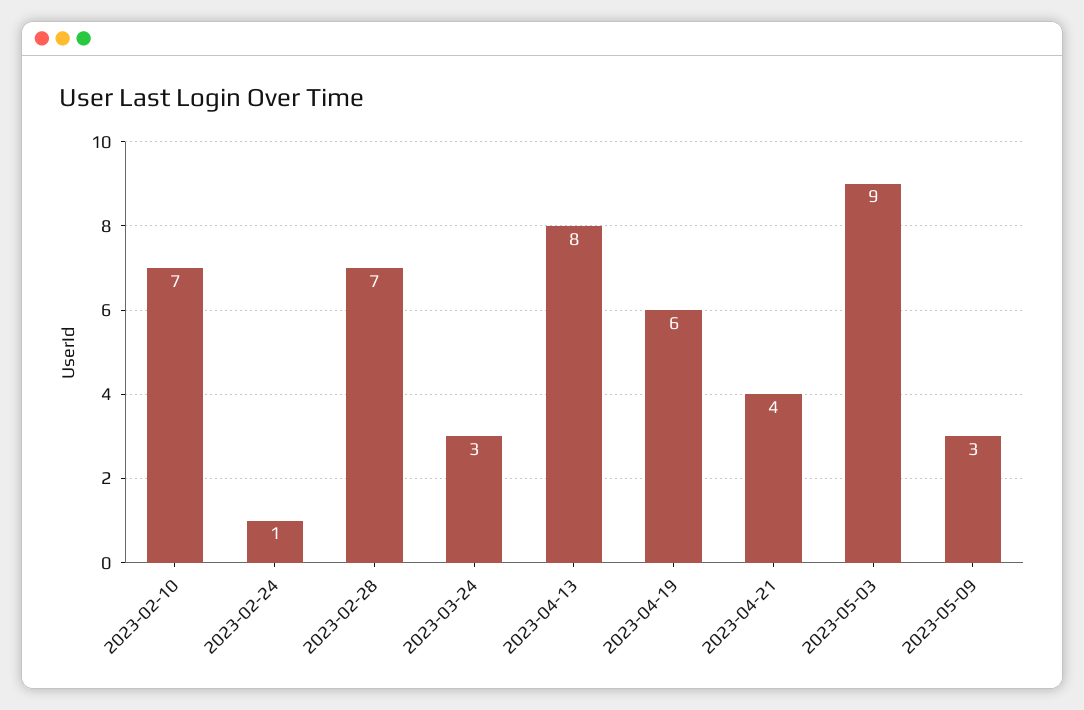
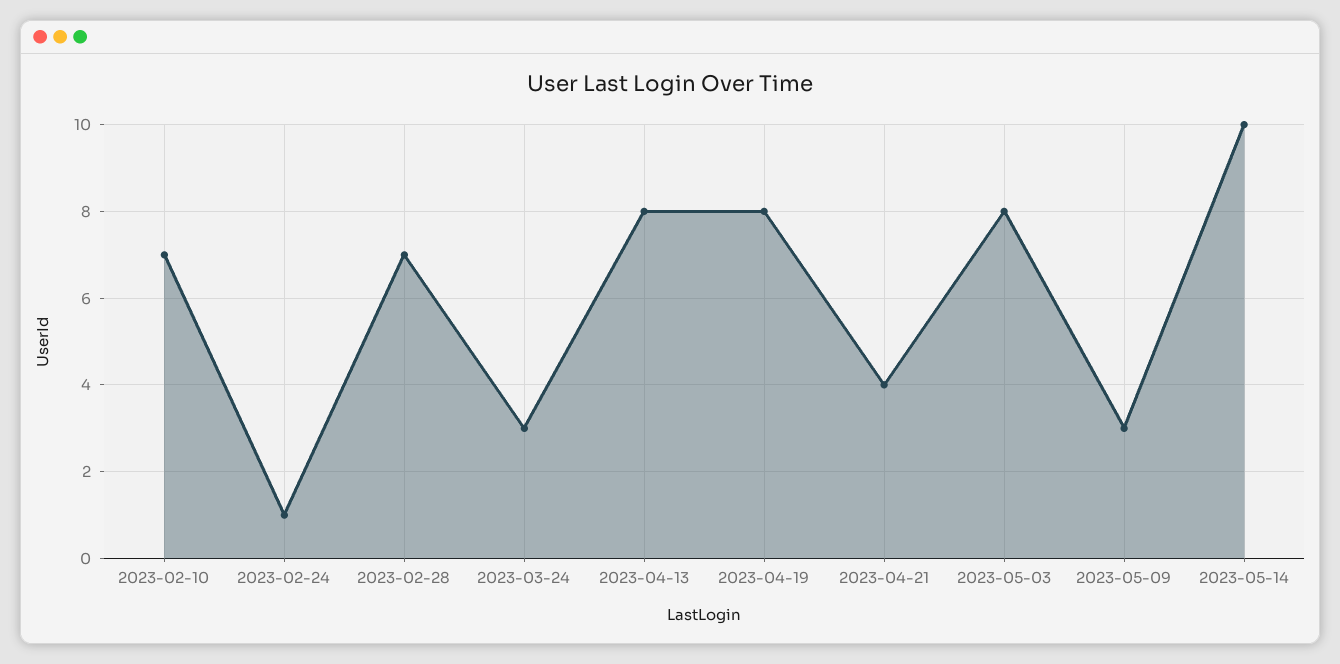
2023-04-19: 6 -> 8
2023-05-03: 9 -> 8
2023-05-14: none -> 10

